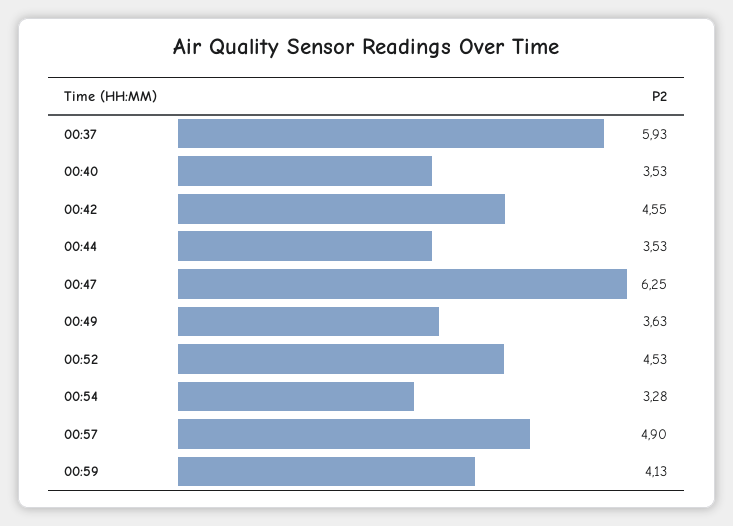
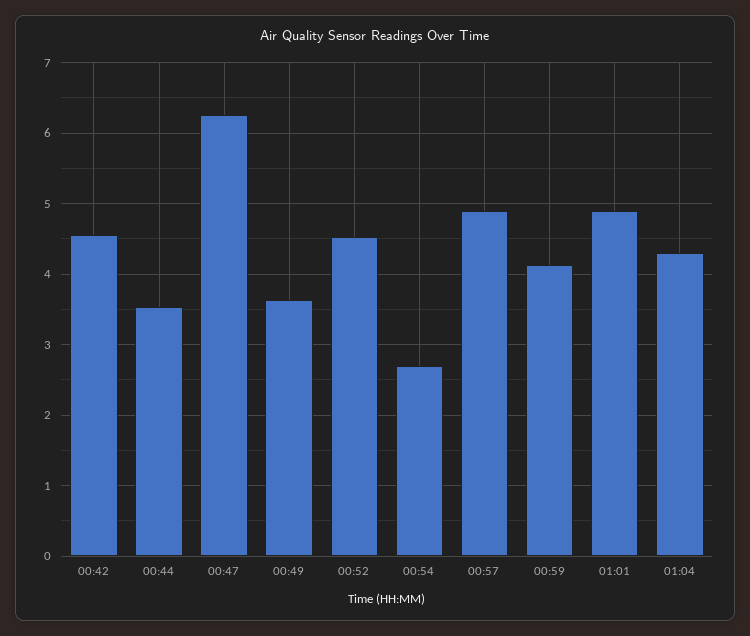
00:37: 5.93 -> none
00:40: 3.53 -> none
00:54: 3.28 -> 2.7
01:01: none -> 4.9
01:04: none -> 4.3

